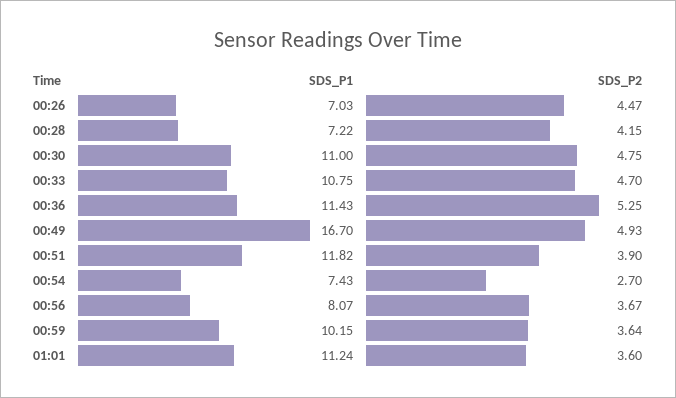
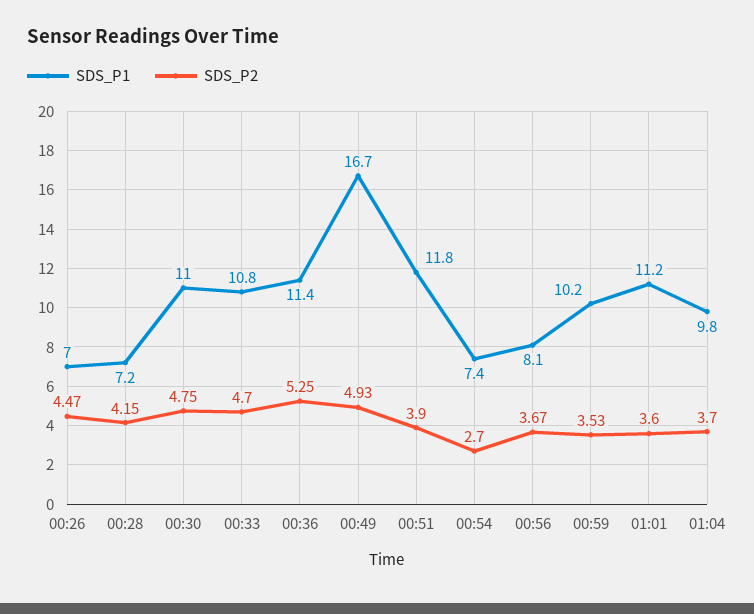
SDS_P2, 00:59: 3.64 -> 3.53
SDS_P1, 01:04: none -> 9.8
SDS_P2, 01:04: none -> 3.7

